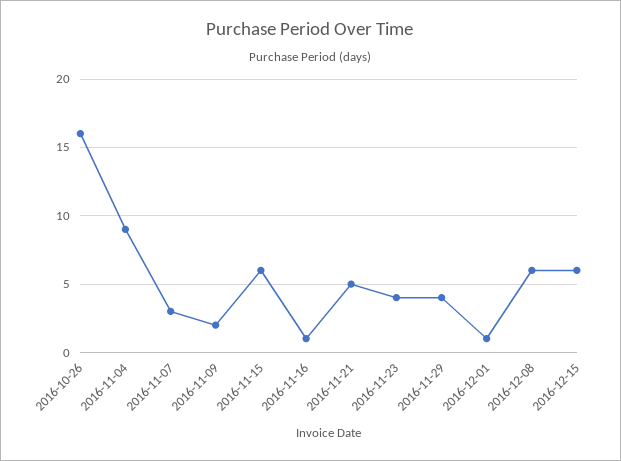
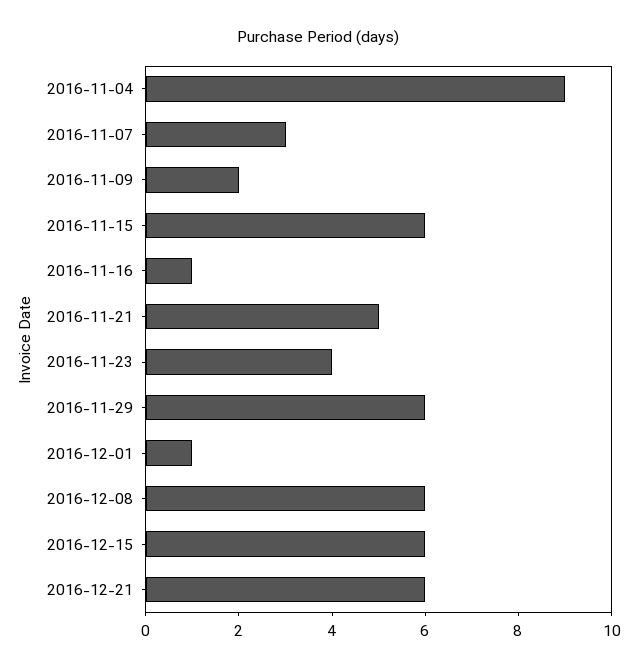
2016-10-26: 16 -> none
2016-11-29: 4 -> 6
2016-12-21: none -> 6

